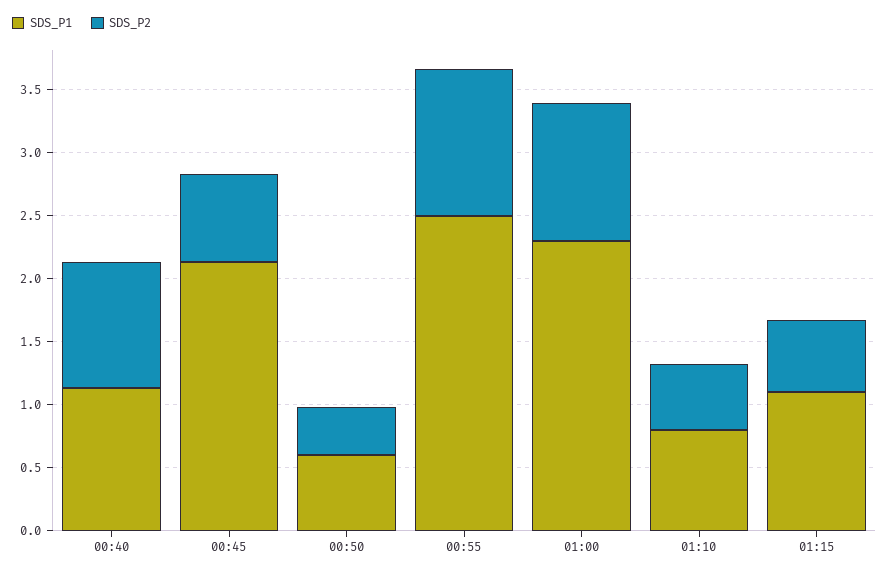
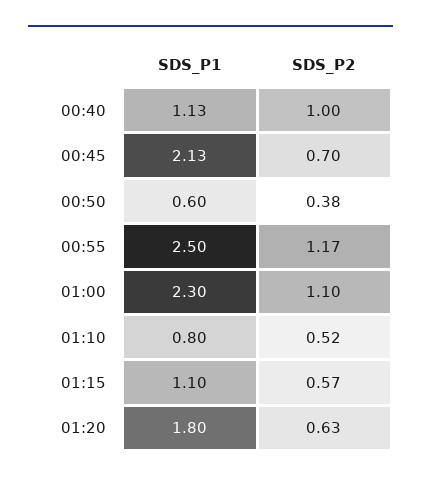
SDS_P1, 01:20: none -> 1.8
SDS_P2, 01:20: none -> 0.63

